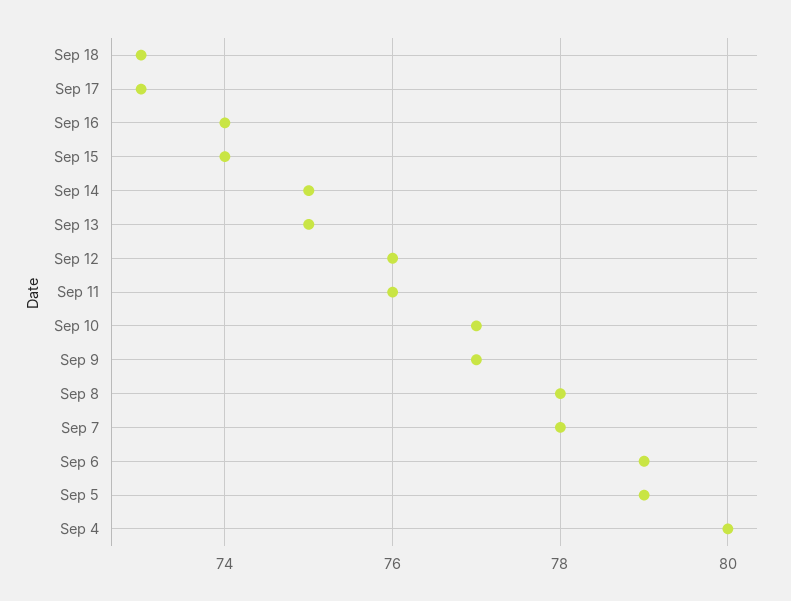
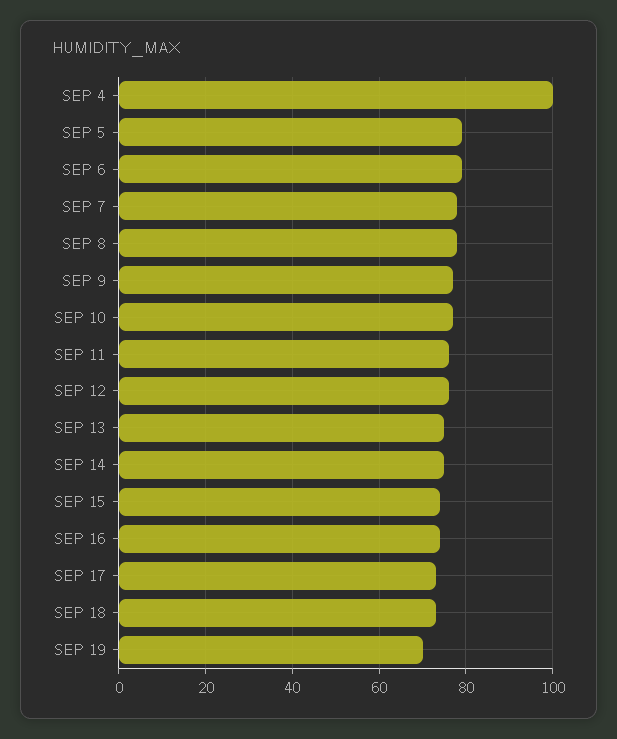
Sep 4: 80 -> 100
SEP 19: none -> 70

